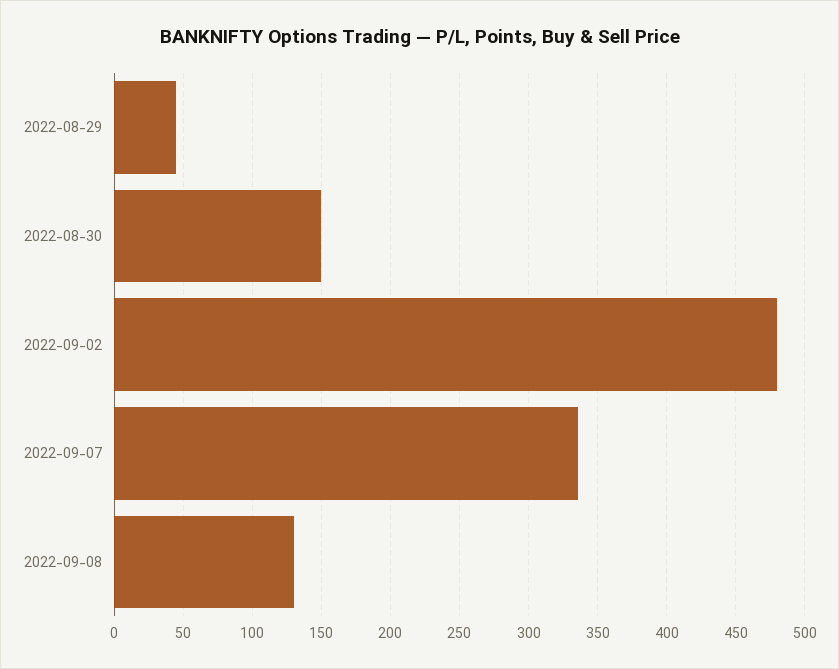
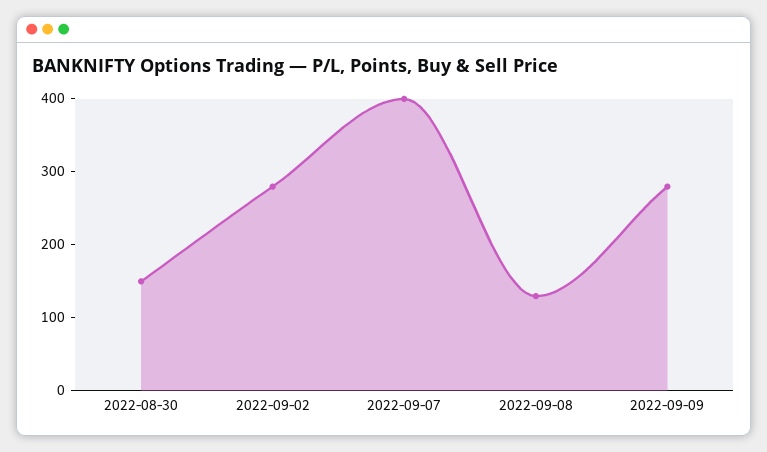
2022-08-29: 45 -> none
2022-09-02: 480 -> 280
2022-09-07: 335 -> 400
2022-09-09: none -> 280

